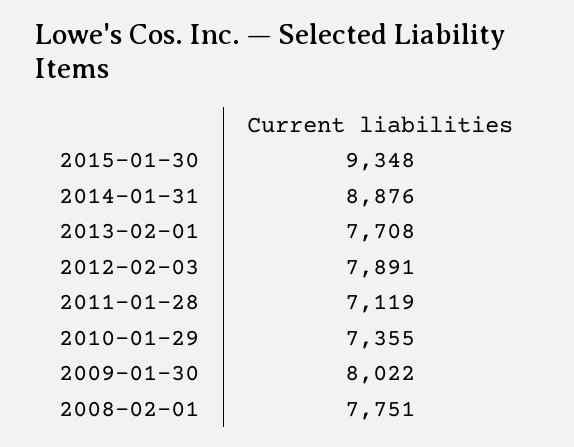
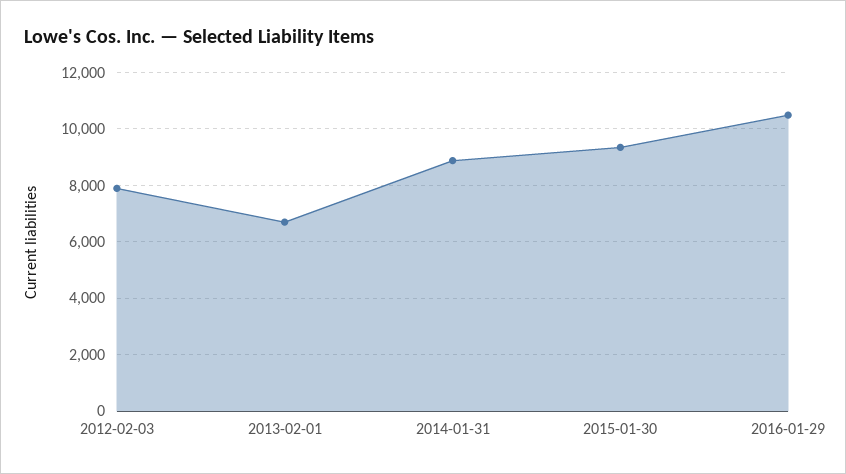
2013-02-01: 7708 -> 6750
2011-01-28: 7119 -> none
2010-01-29: 7355 -> none
2009-01-30: 8022 -> none
2008-02-01: 7751 -> none
2016-01-29: none -> 10500

